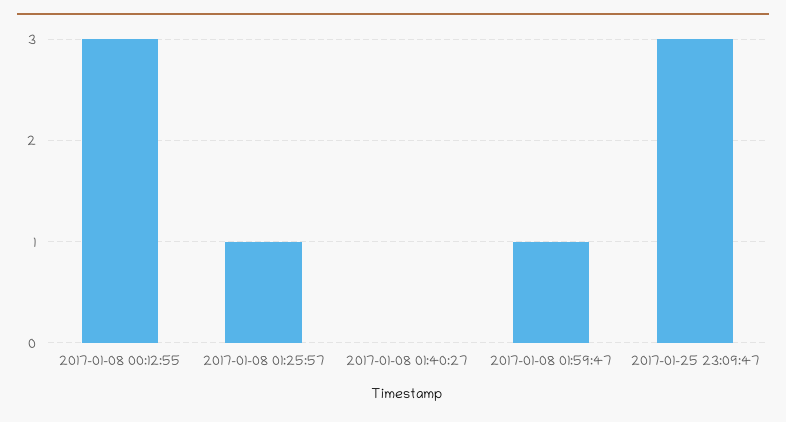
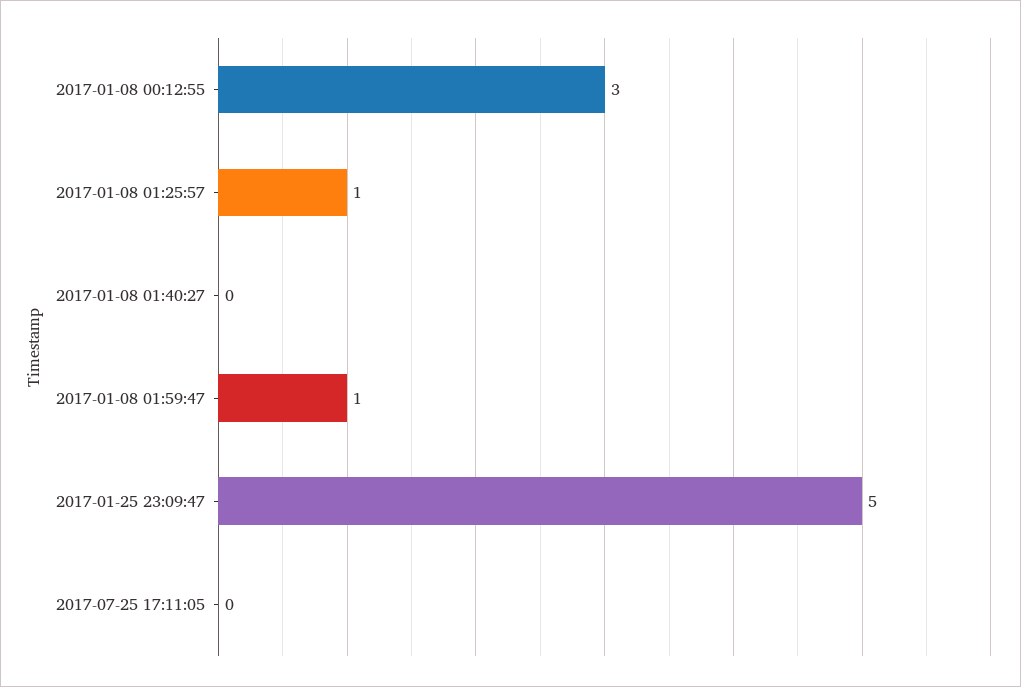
2017-01-25 23:09:47: 3 -> 5
2017-07-25 17:11:05: none -> 0

